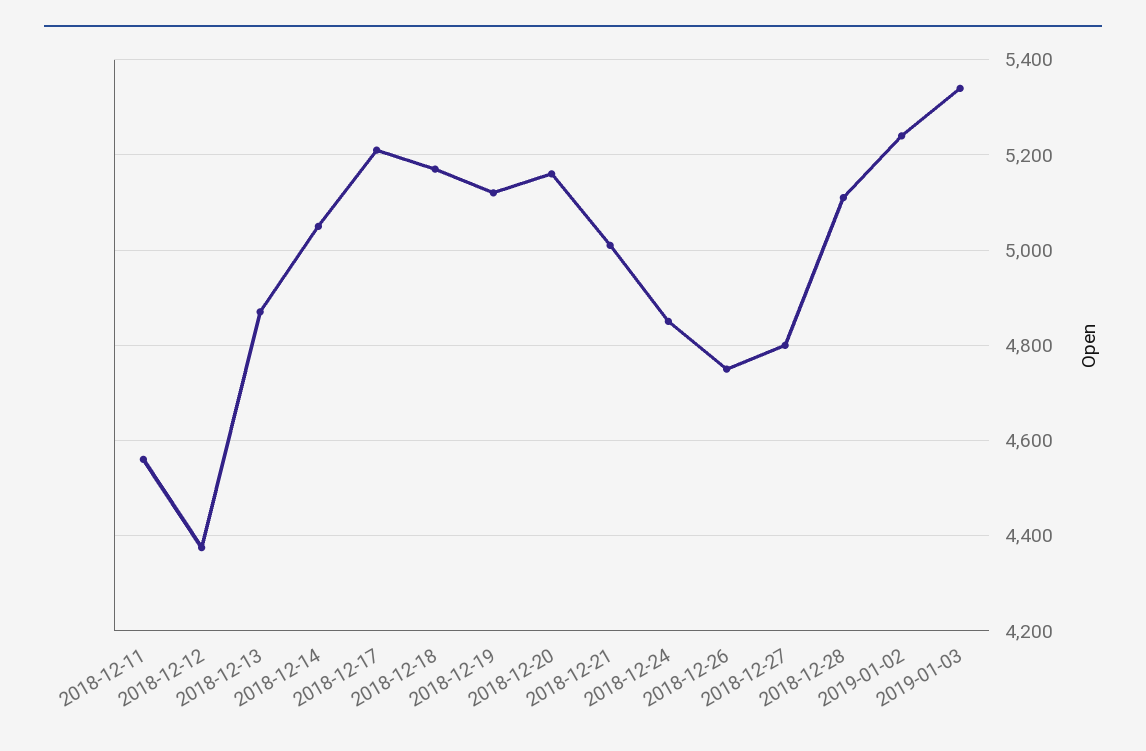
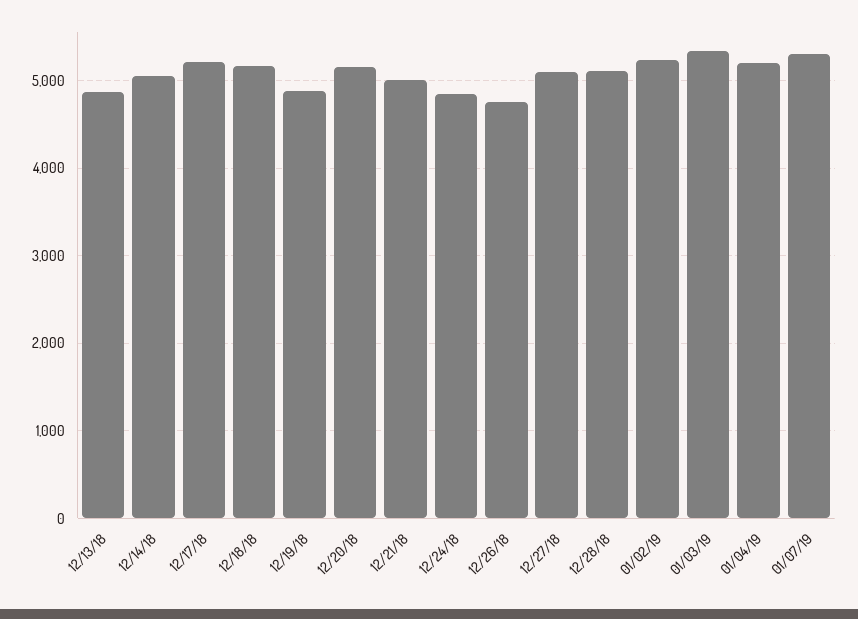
2018-12-11: 4560 -> none
2018-12-12: 4380 -> none
2018-12-19: 5120 -> 4900
2018-12-27: 4800 -> 5100
01/04/19: none -> 5200
01/07/19: none -> 5300

